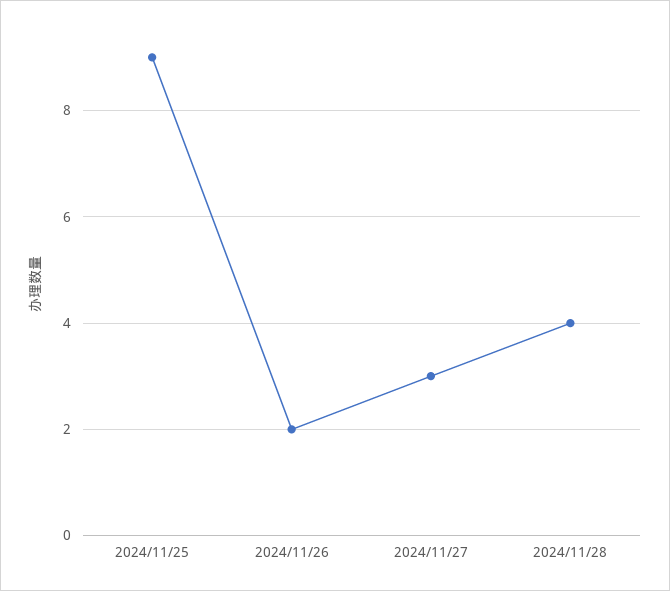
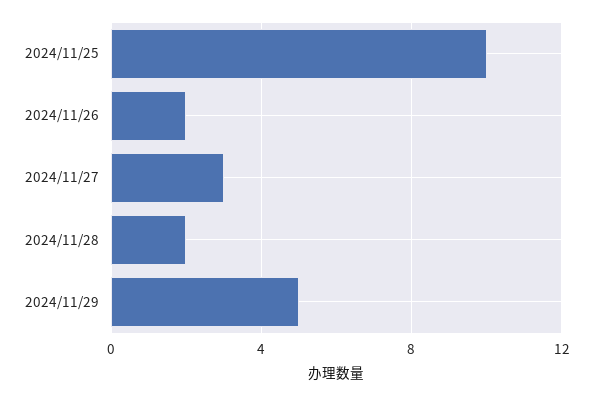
2024/11/25: 9 -> 10
2024/11/28: 4 -> 2
2024/11/29: none -> 5

